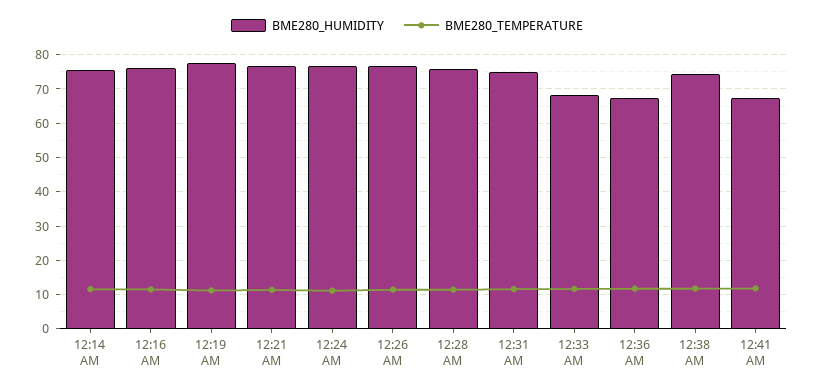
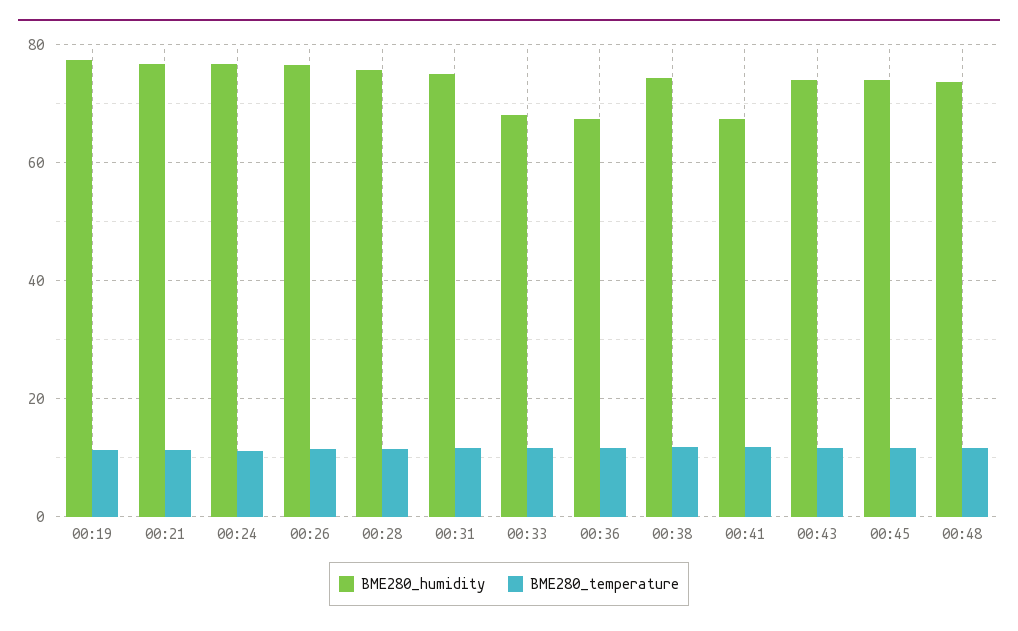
BME280_HUMIDITY, 12:14 AM: 76 -> none
BME280_TEMPERATURE, 12:14 AM: 12 -> none
BME280_HUMIDITY, 12:16 AM: 76 -> none
BME280_TEMPERATURE, 12:16 AM: 12 -> none
BME280_HUMIDITY, 00:43: none -> 74
BME280_TEMPERATURE, 00:43: none -> 12
BME280_HUMIDITY, 00:45: none -> 74
BME280_TEMPERATURE, 00:45: none -> 12
BME280_HUMIDITY, 00:48: none -> 74
BME280_TEMPERATURE, 00:48: none -> 12

